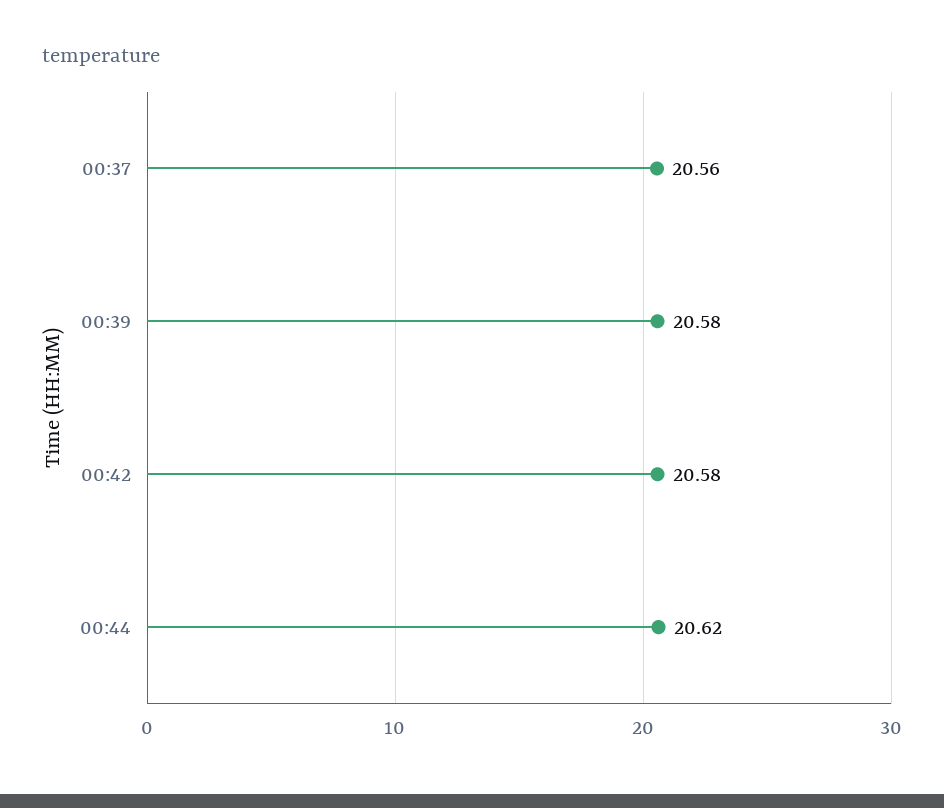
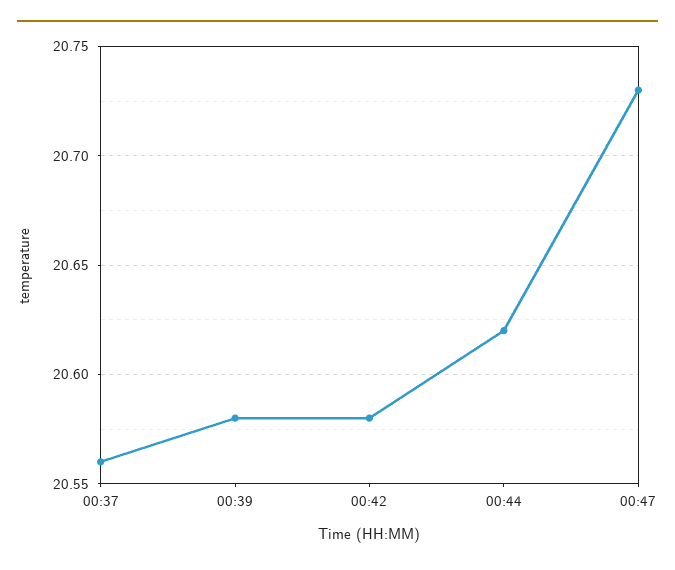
00:47: none -> 20.73

